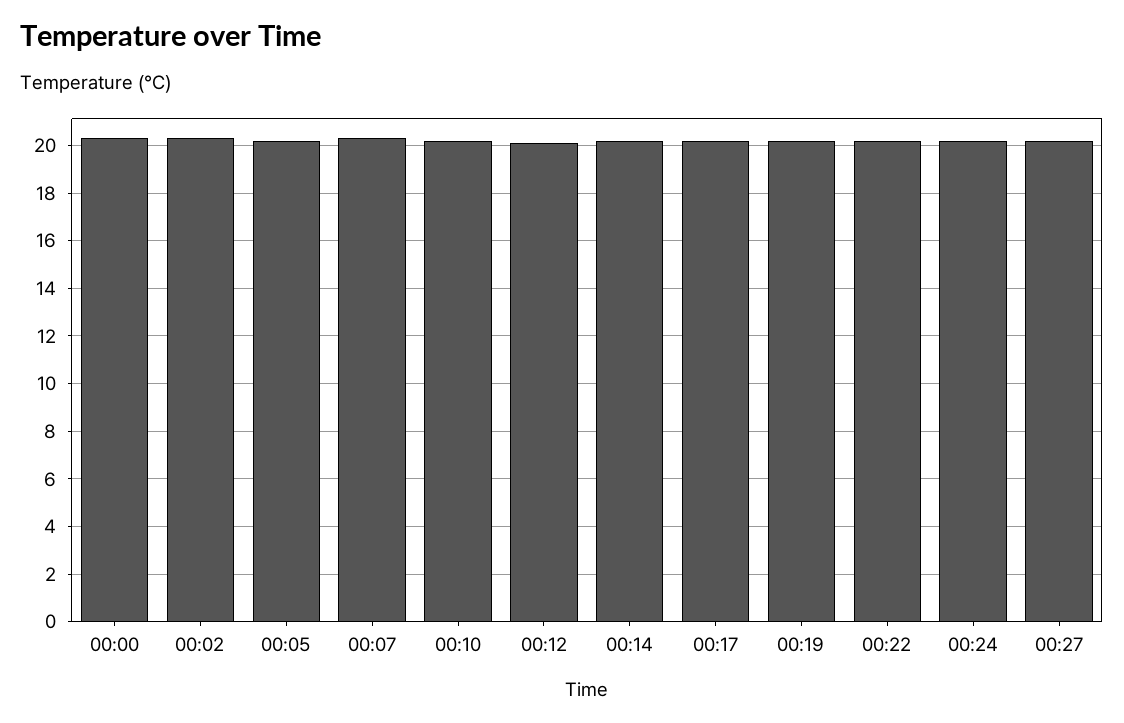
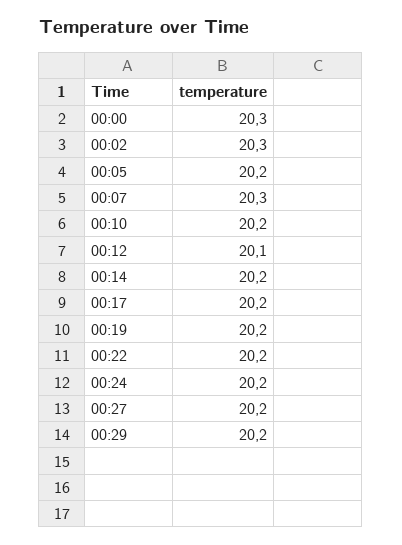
00:29: none -> 20.2

